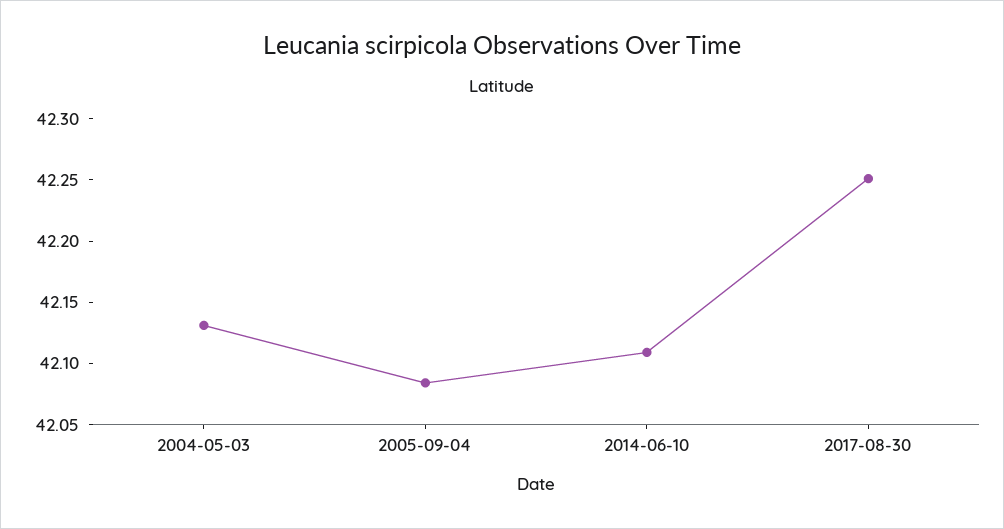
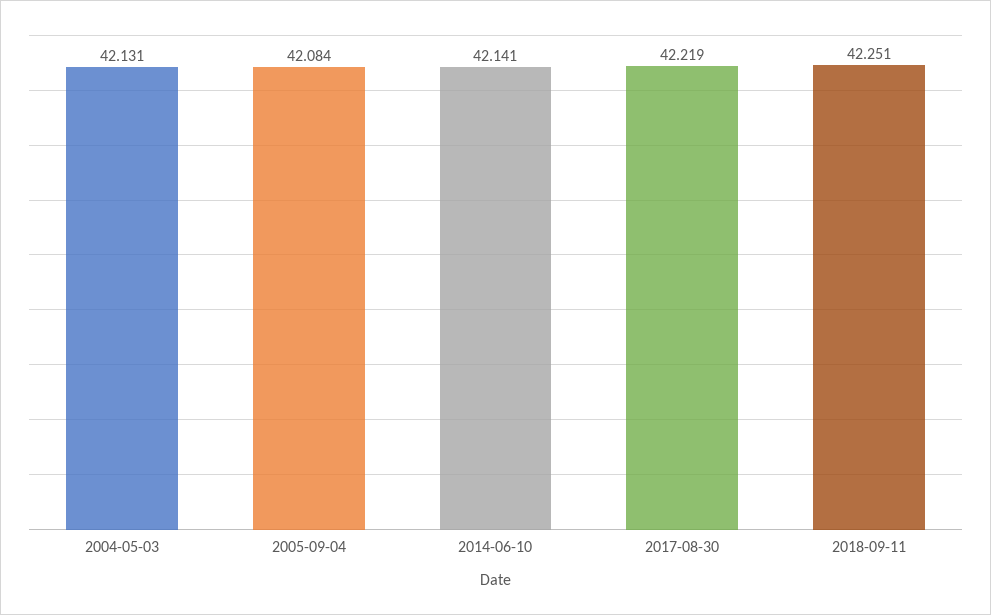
2014-06-10: 42.11 -> 42.141
2017-08-30: 42.25 -> 42.219
2018-09-11: none -> 42.251

